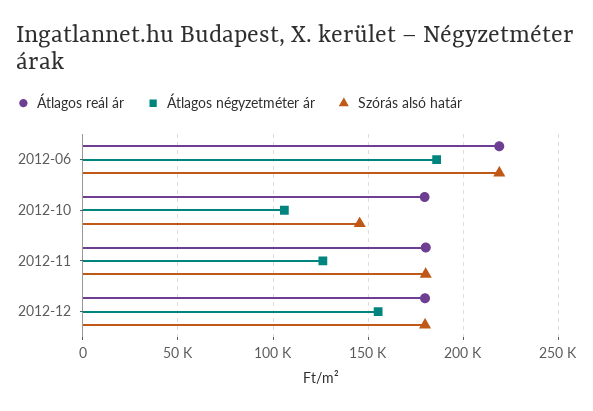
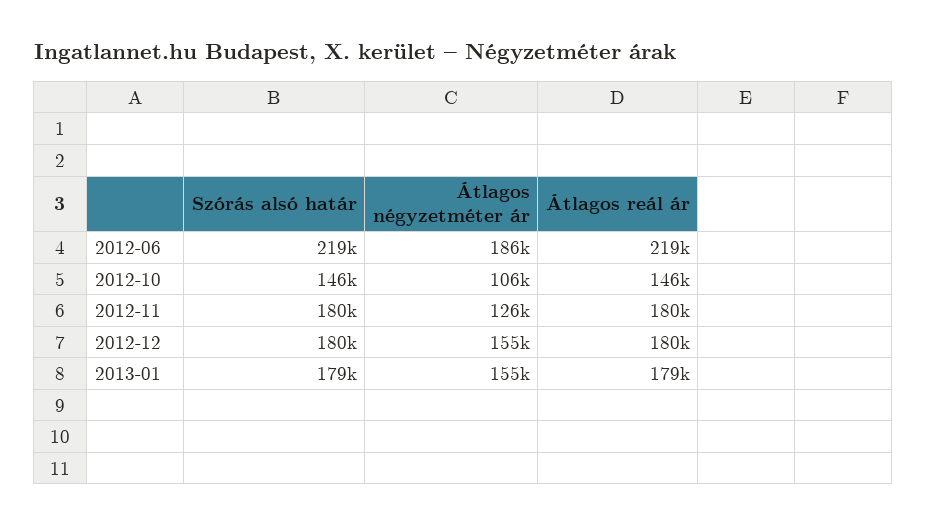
Átlagos reál ár, 2012-10: 180000 -> 146000
Szórás alsó határ, 2013-01: none -> 179000
Átlagos négyzetméter ár, 2013-01: none -> 155000
Átlagos reál ár, 2013-01: none -> 179000

